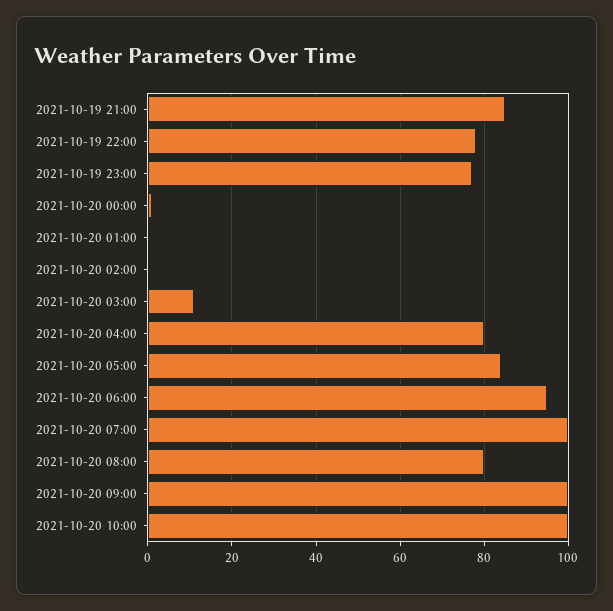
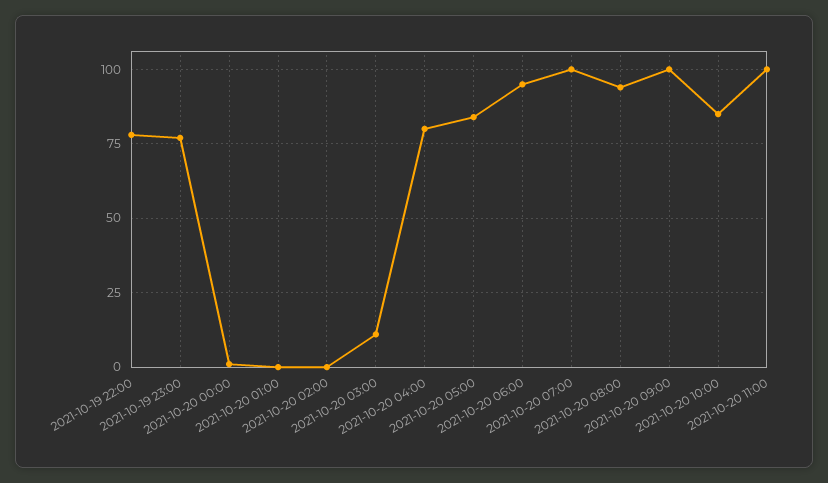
2021-10-19 21:00: 85 -> none
2021-10-20 08:00: 80 -> 95
2021-10-20 10:00: 100 -> 85
2021-10-20 11:00: none -> 100

